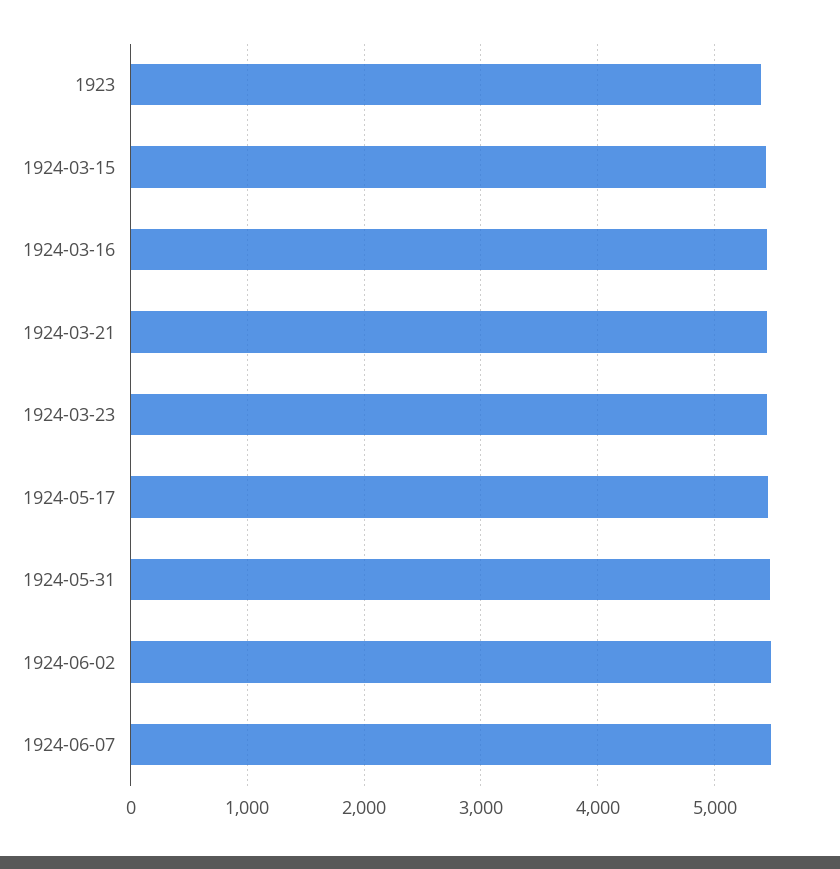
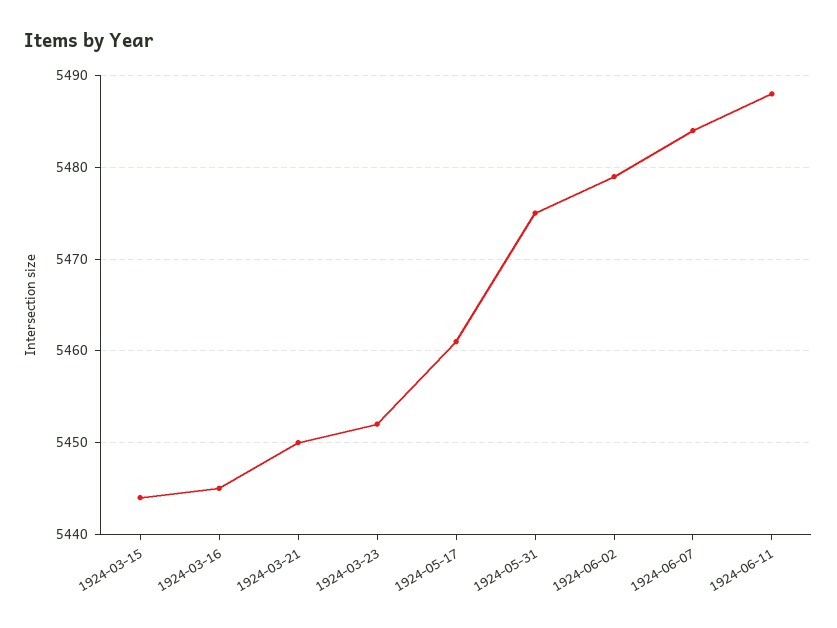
1923: 5400 -> none
1924-06-11: none -> 5488

